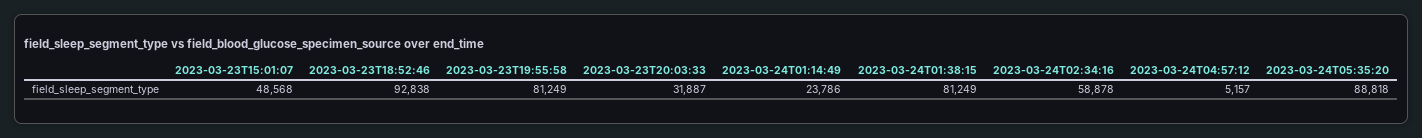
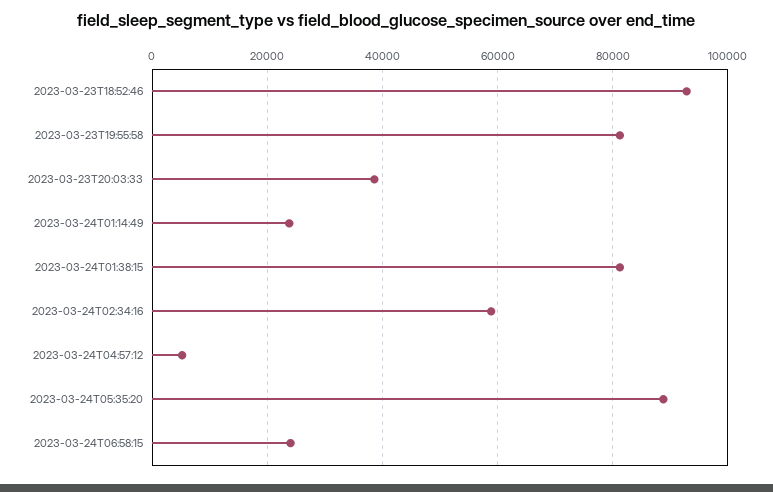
2023-03-23T15:01:07: 48568 -> none
2023-03-23T20:03:33: 31887 -> 38000
2023-03-24T06:58:15: none -> 24000

